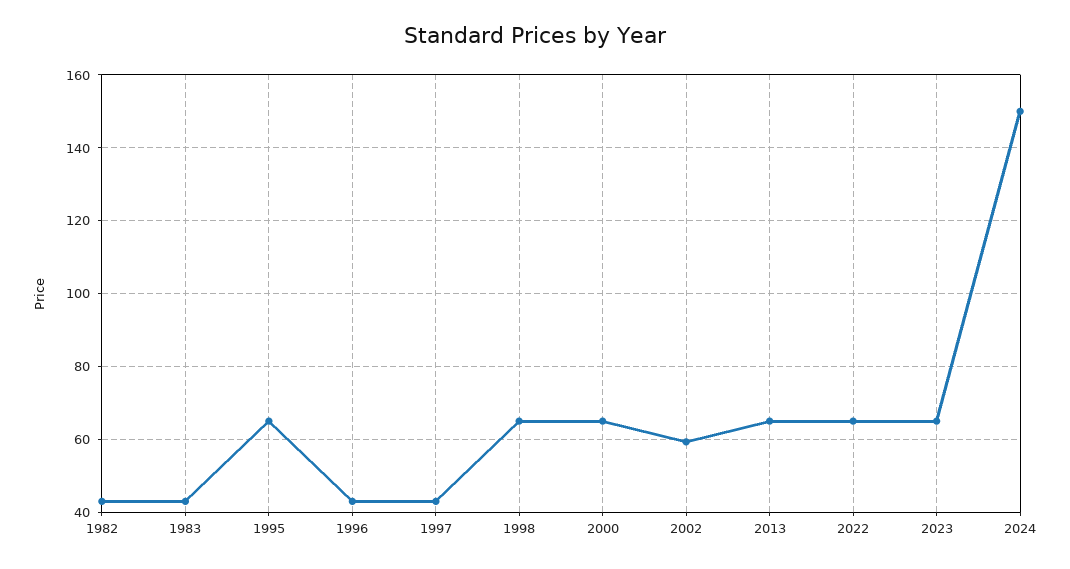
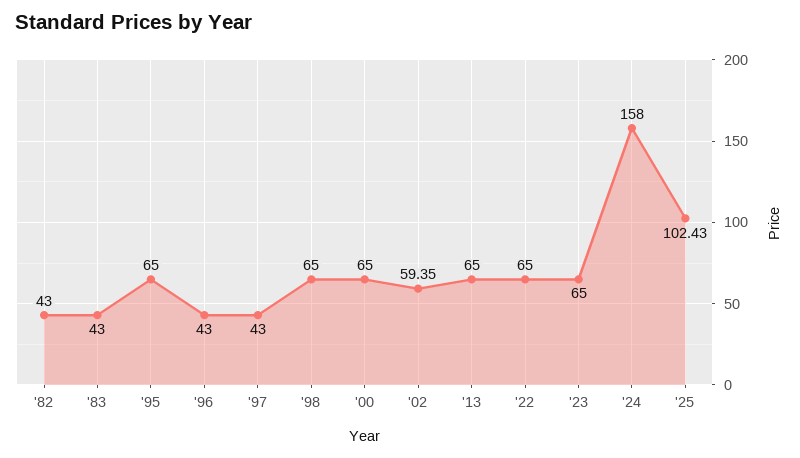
2024: 150 -> 158
'25: none -> 102.43

